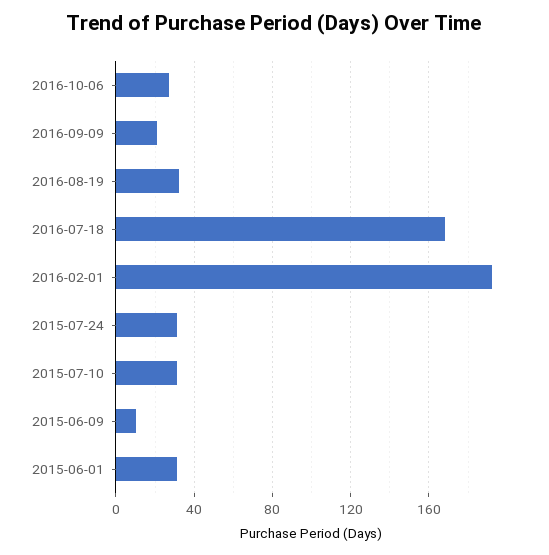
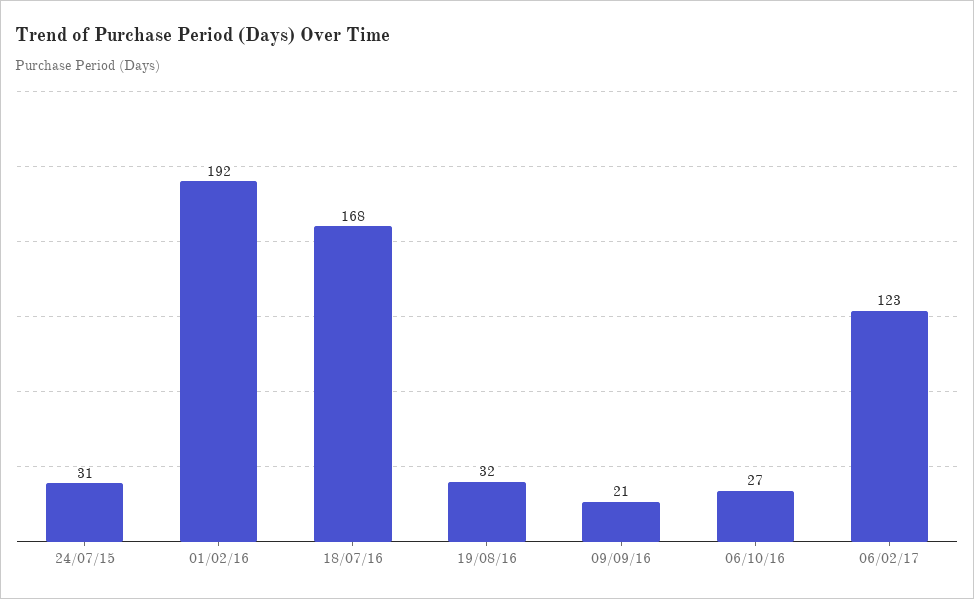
2015-07-10: 30 -> none
2015-06-09: 10 -> none
2015-06-01: 30 -> none
06/02/17: none -> 123

